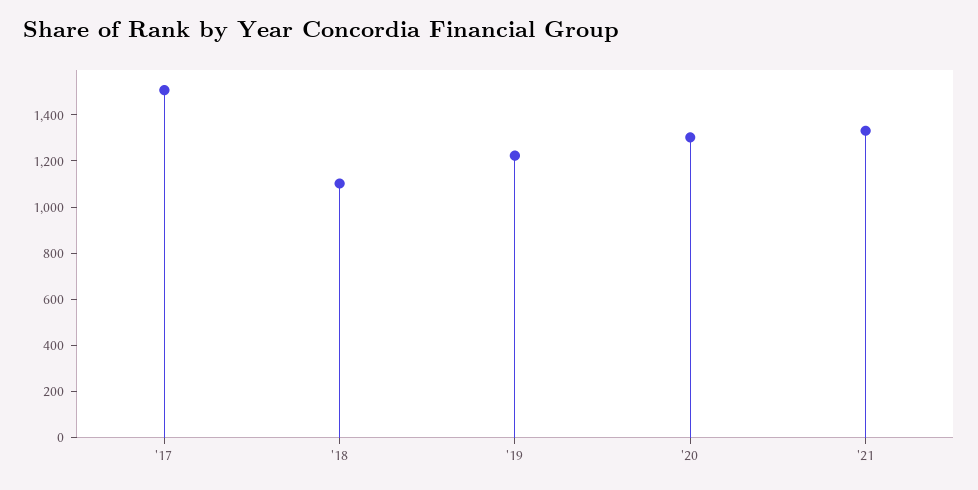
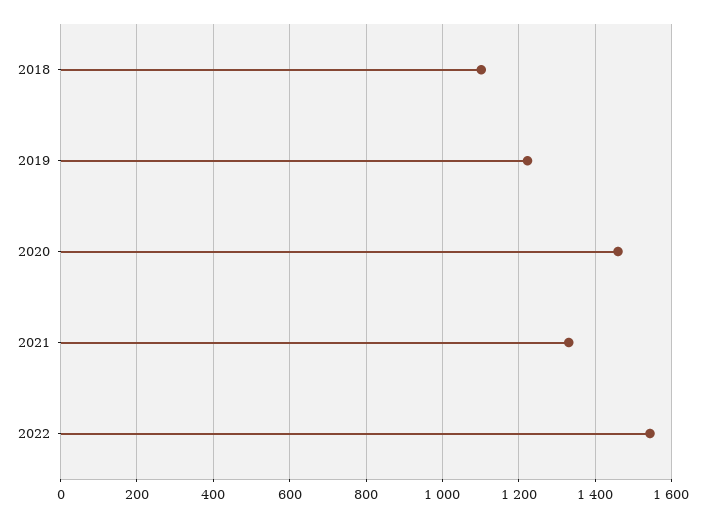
'17: 1500 -> none
'20: 1300 -> 1460
2022: none -> 1540

